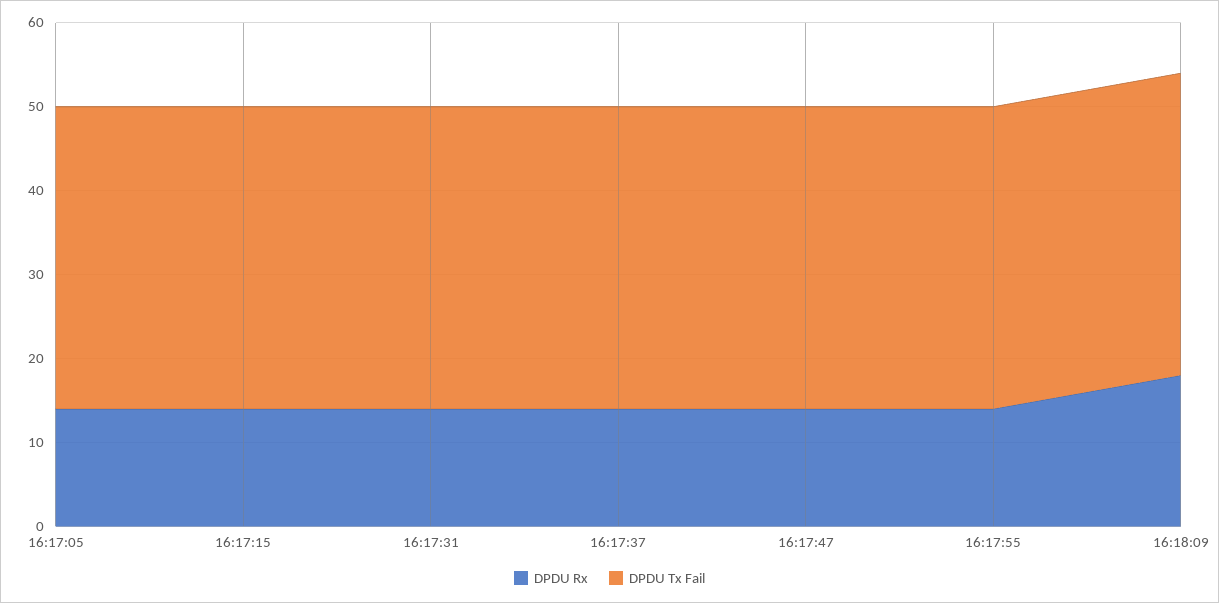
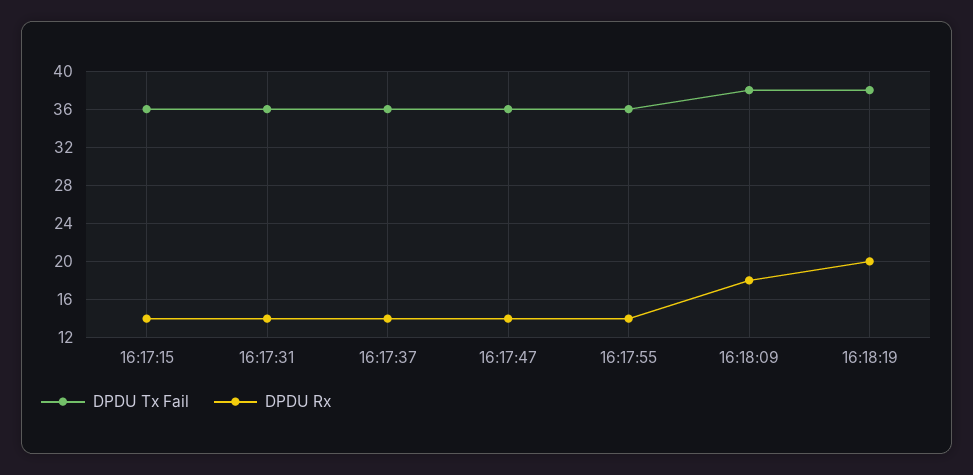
DPDU Rx, 16:17:05: 14 -> none
DPDU Tx Fail, 16:17:05: 36 -> none
DPDU Tx Fail, 16:18:09: 36 -> 38
DPDU Tx Fail, 16:18:19: none -> 38
DPDU Rx, 16:18:19: none -> 20

